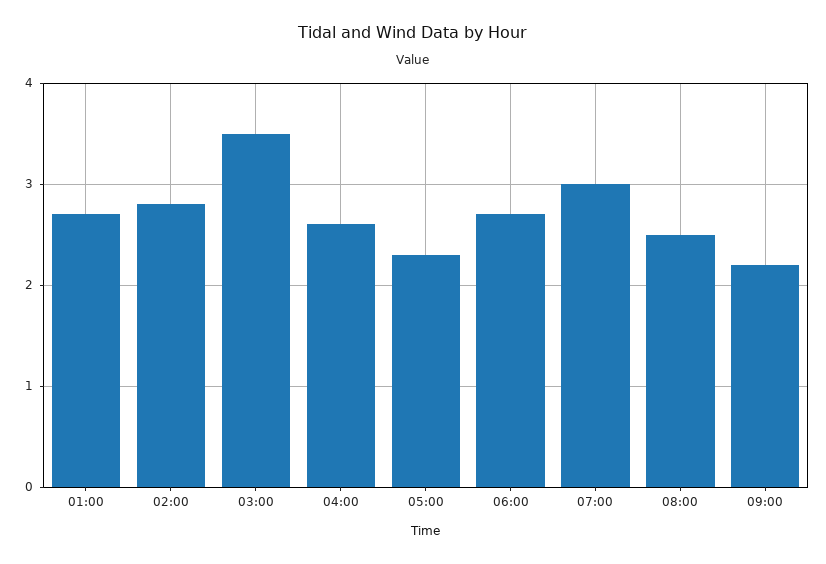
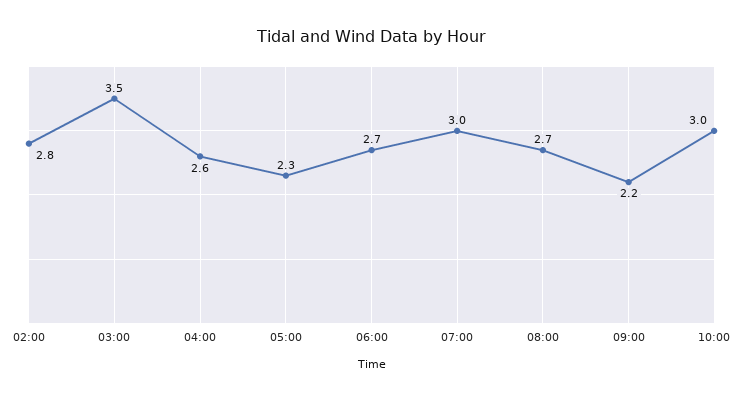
01:00: 2.7 -> none
08:00: 2.5 -> 2.7
10:00: none -> 3

